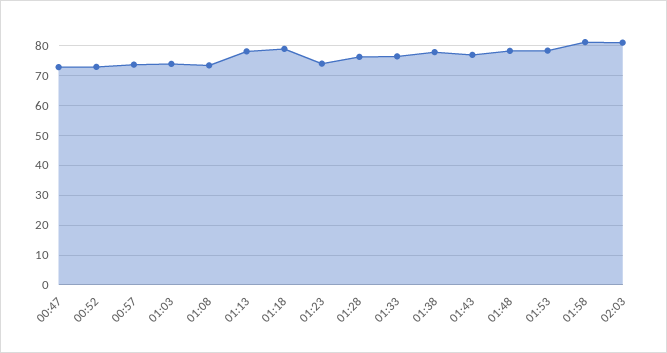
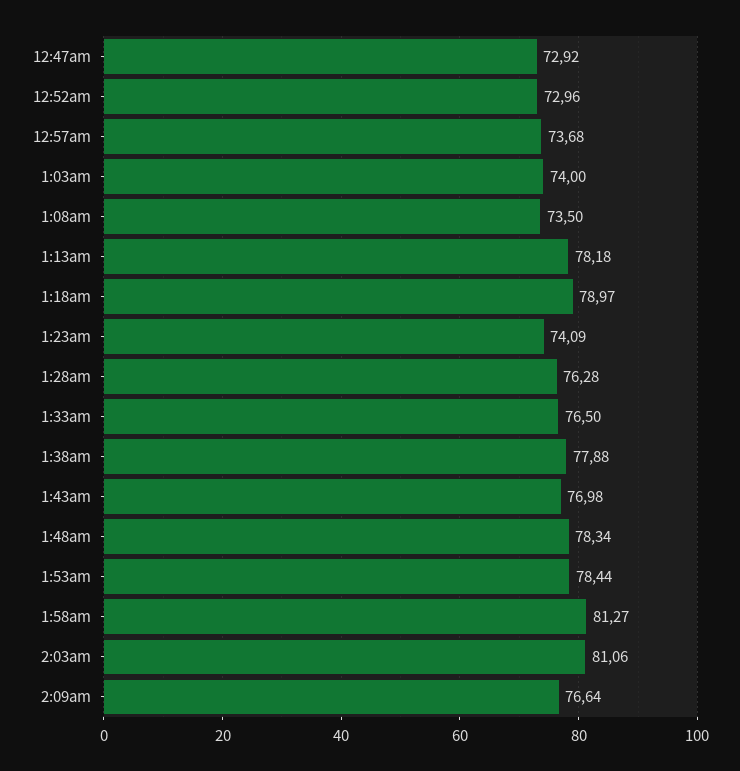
2:09am: none -> 76.64

